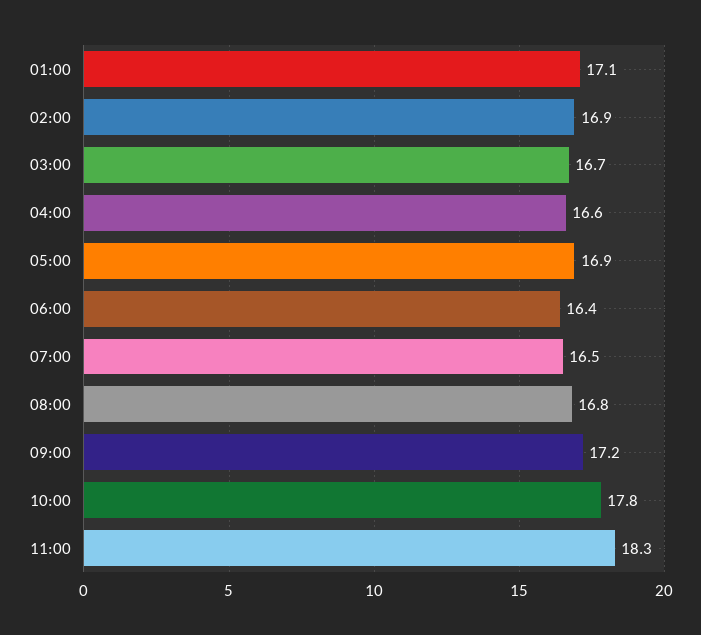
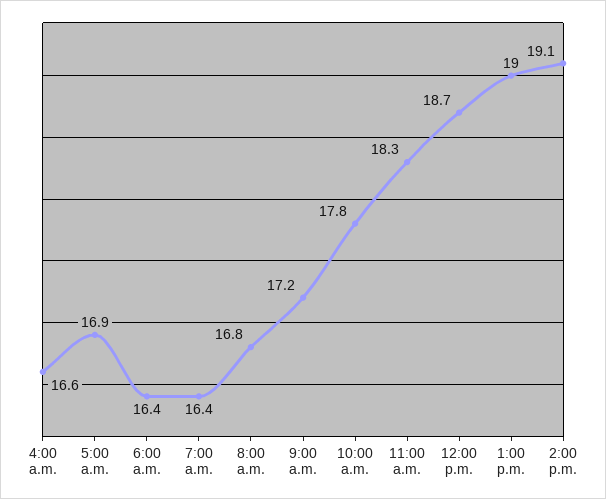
01:00: 17.1 -> none
02:00: 16.9 -> none
03:00: 16.7 -> none
07:00: 16.5 -> 16.4
12:00 p.m.: none -> 18.7
1:00 p.m.: none -> 19
2:00 p.m.: none -> 19.1

